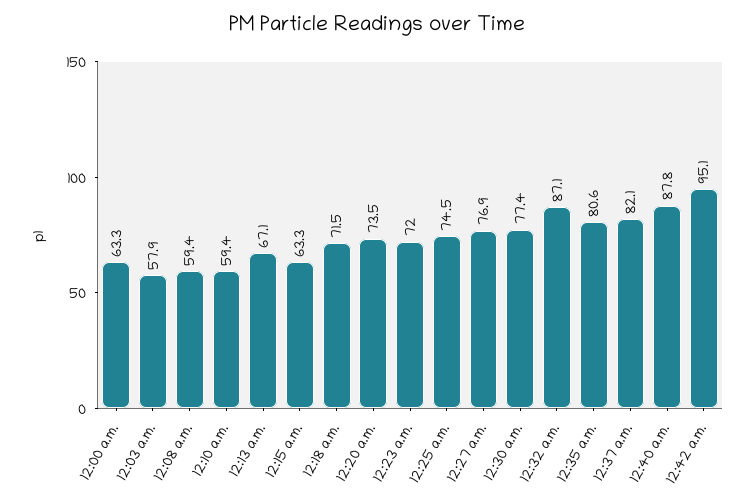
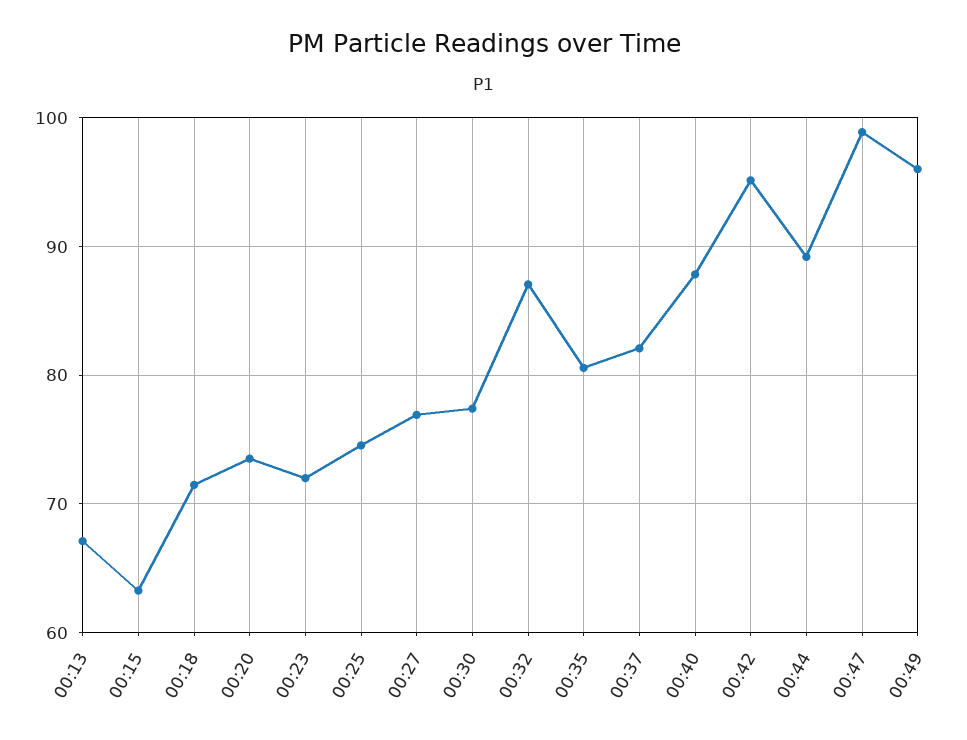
12:00 a.m.: 63.3 -> none
12:03 a.m.: 57.9 -> none
12:08 a.m.: 59.4 -> none
12:10 a.m.: 59.4 -> none
00:44: none -> 89
00:47: none -> 99
00:49: none -> 96

